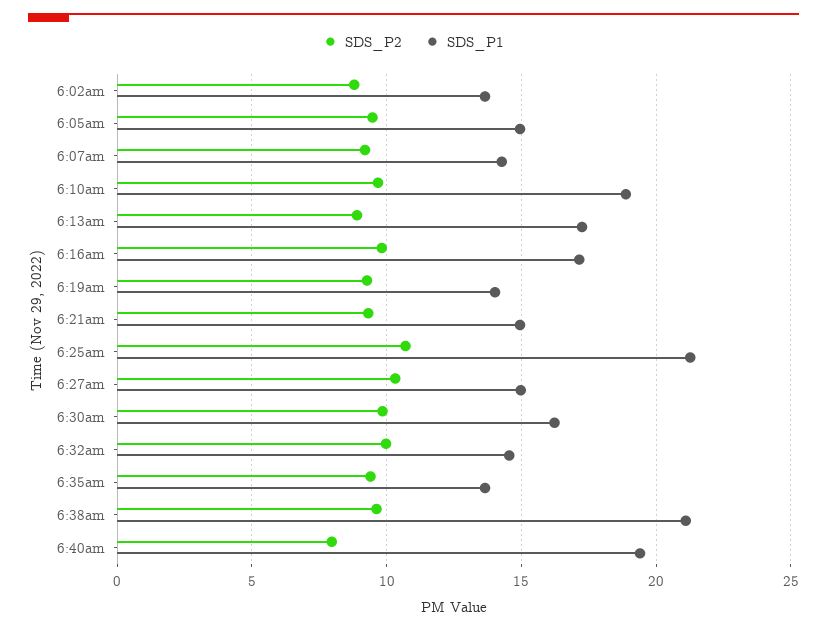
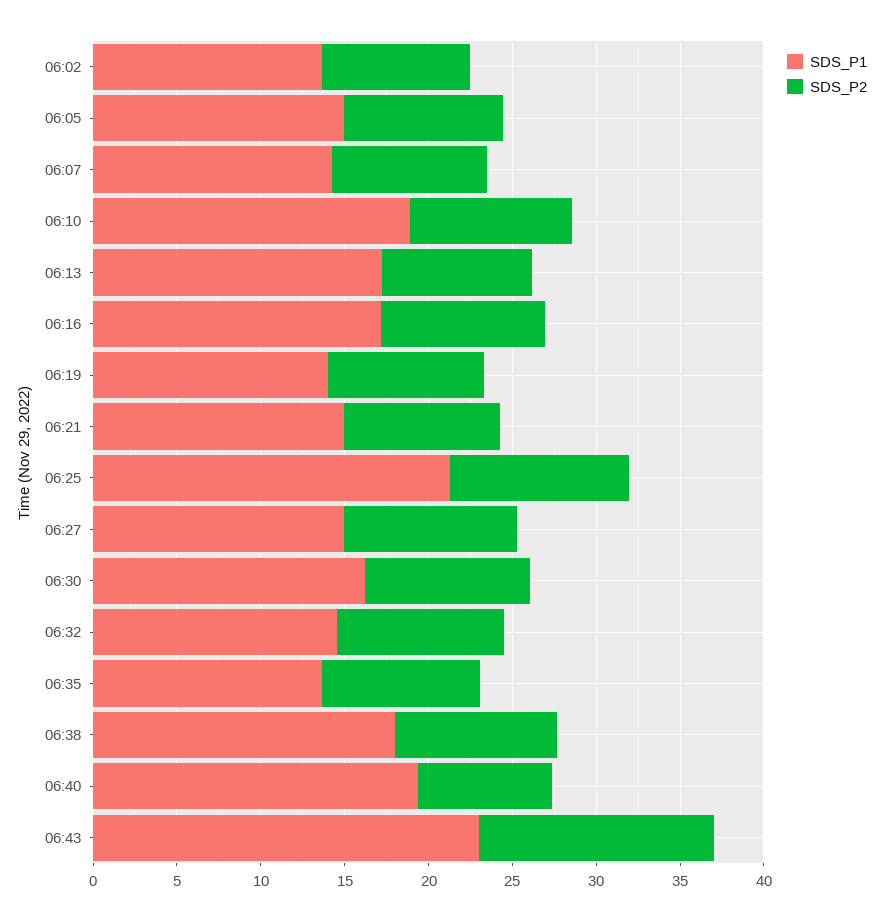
SDS_P1, 6:38am: 21 -> 18
SDS_P1, 06:43: none -> 23
SDS_P2, 06:43: none -> 14

